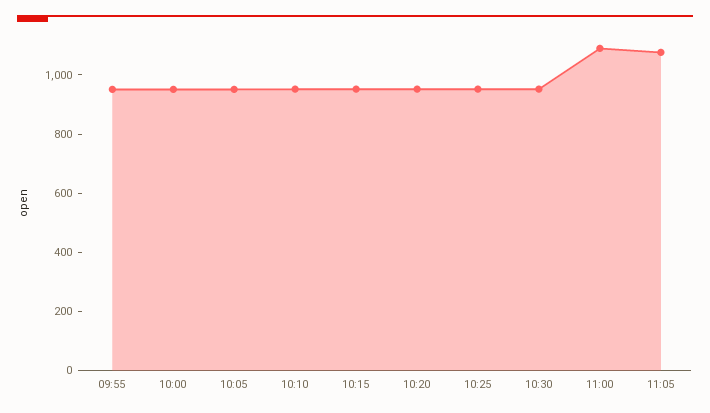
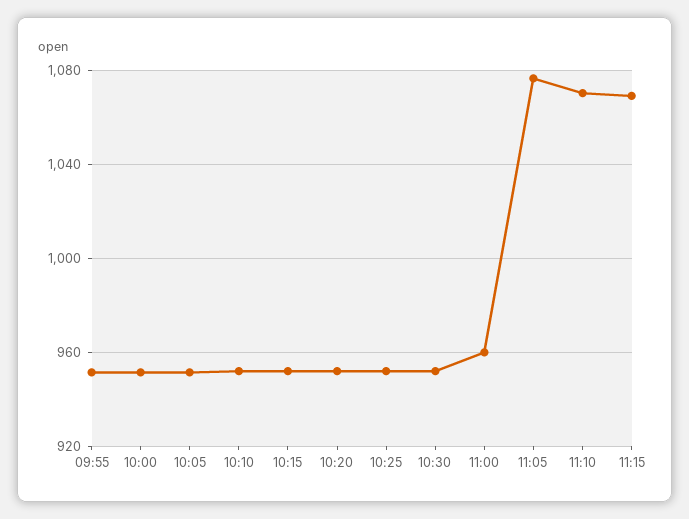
11:00: 1100 -> 960
11:10: none -> 1070
11:15: none -> 1070

